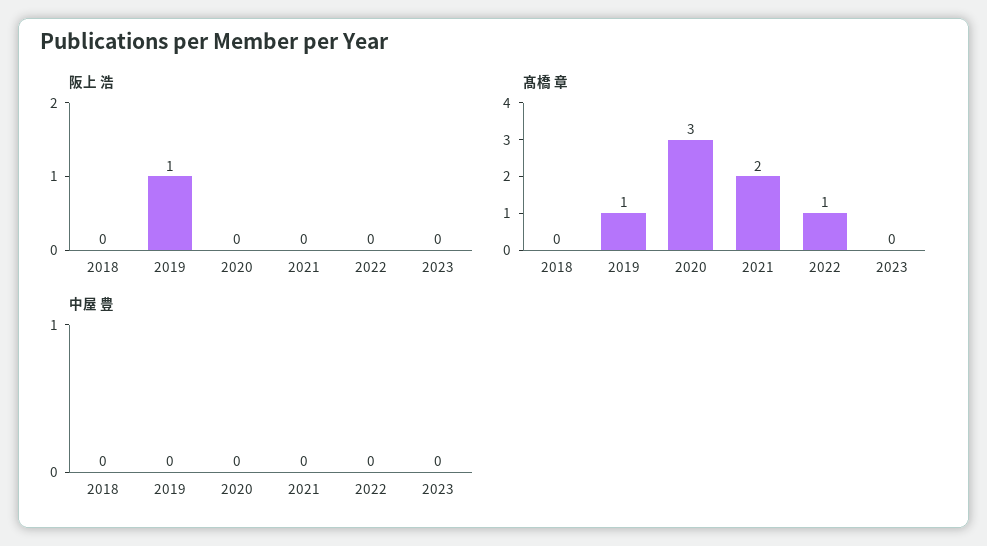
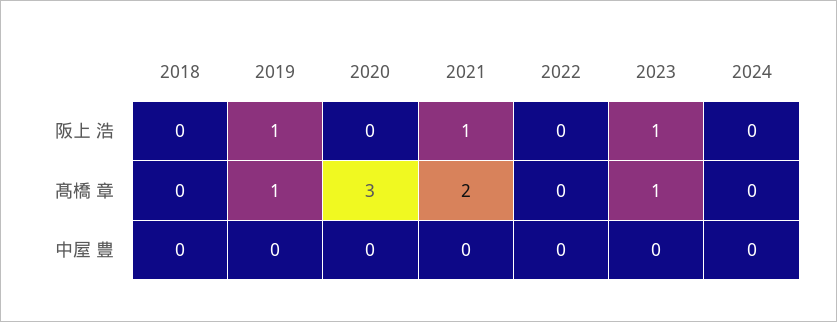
阪上 浩, 2021: 0 -> 1
阪上 浩, 2023: 0 -> 1
髙橋 章, 2022: 1 -> 0
髙橋 章, 2023: 0 -> 1
阪上 浩, 2024: none -> 0
髙橋 章, 2024: none -> 0
中屋 豊, 2024: none -> 0

